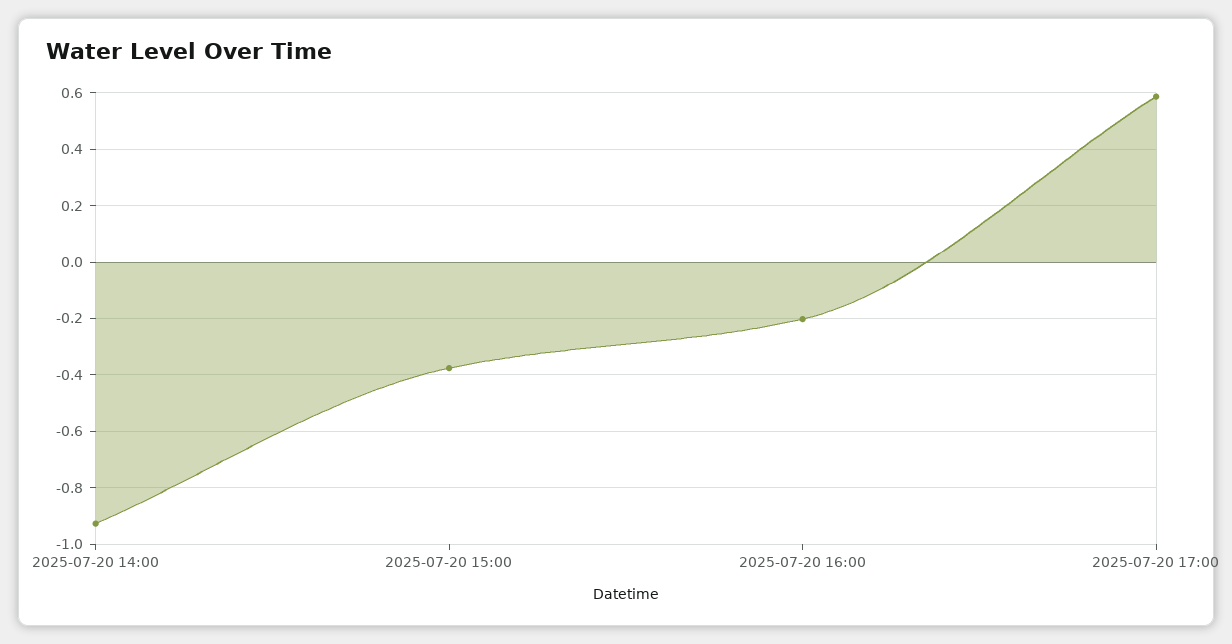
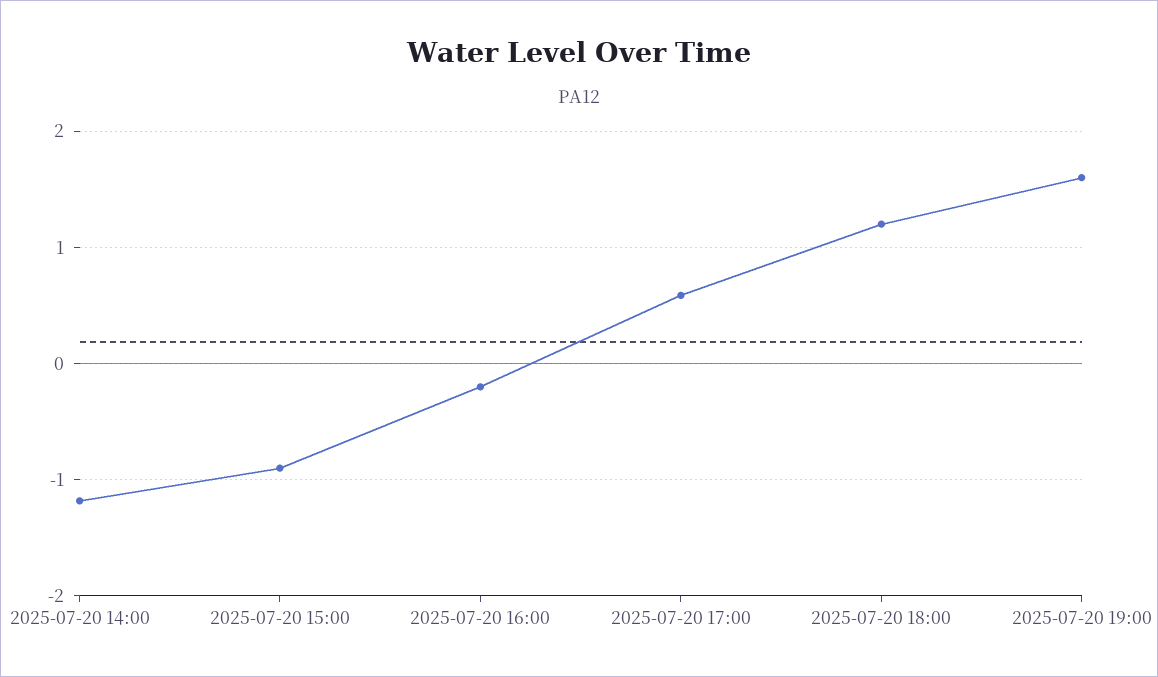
2025-07-20 14:00: -0.925 -> -1.2
2025-07-20 15:00: -0.375 -> -0.9
2025-07-20 18:00: none -> 1.2
2025-07-20 19:00: none -> 1.6

